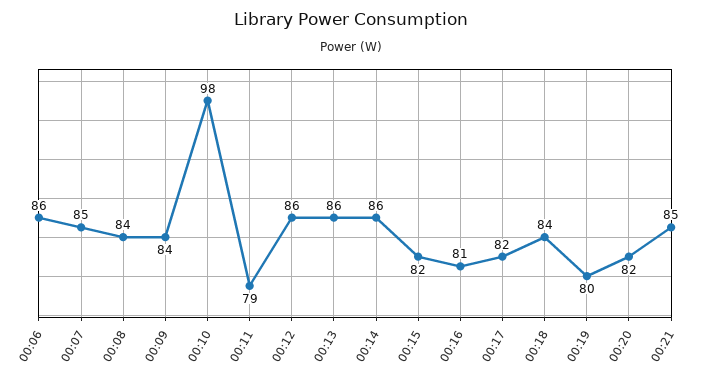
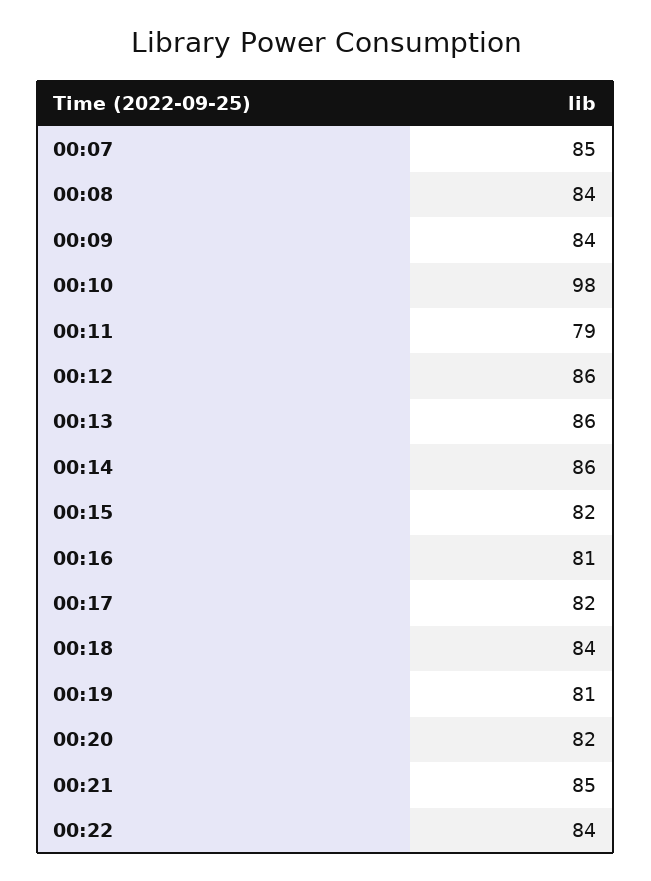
00:06: 86 -> none
00:19: 80 -> 81
00:22: none -> 84

